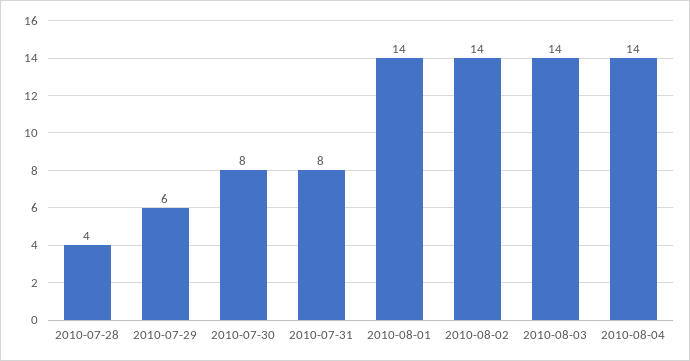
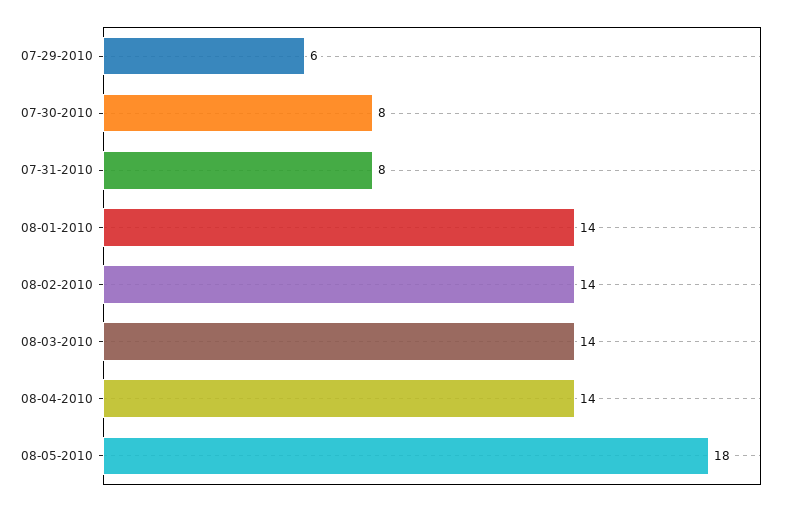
2010-07-28: 4 -> none
08-05-2010: none -> 18

